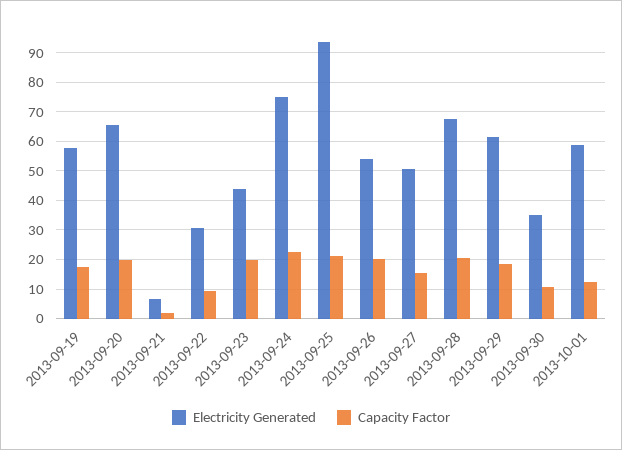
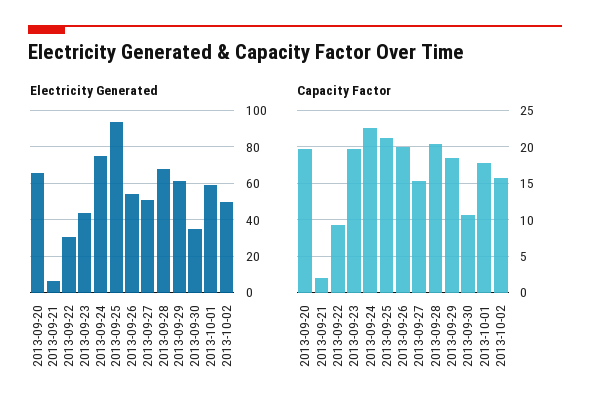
Electricity Generated, 2013-09-19: 57.5 -> none
Capacity Factor, 2013-09-19: 17.5 -> none
Capacity Factor, 2013-10-01: 12.5 -> 18
Electricity Generated, 2013-10-02: none -> 50
Capacity Factor, 2013-10-02: none -> 16

